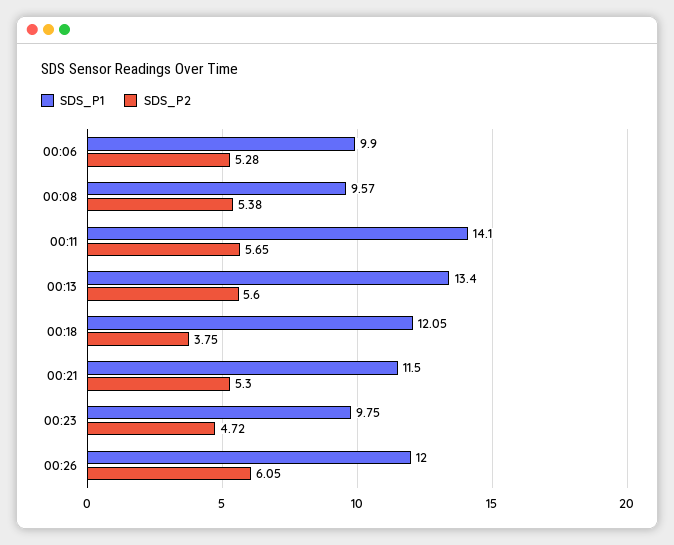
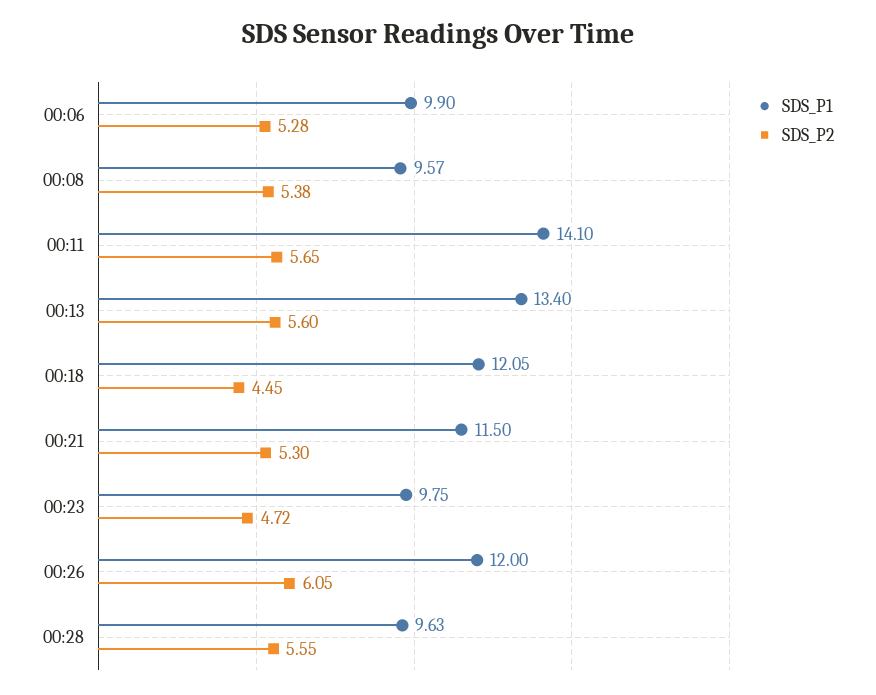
SDS_P2, 00:18: 3.75 -> 4.45
SDS_P1, 00:28: none -> 9.63
SDS_P2, 00:28: none -> 5.55

